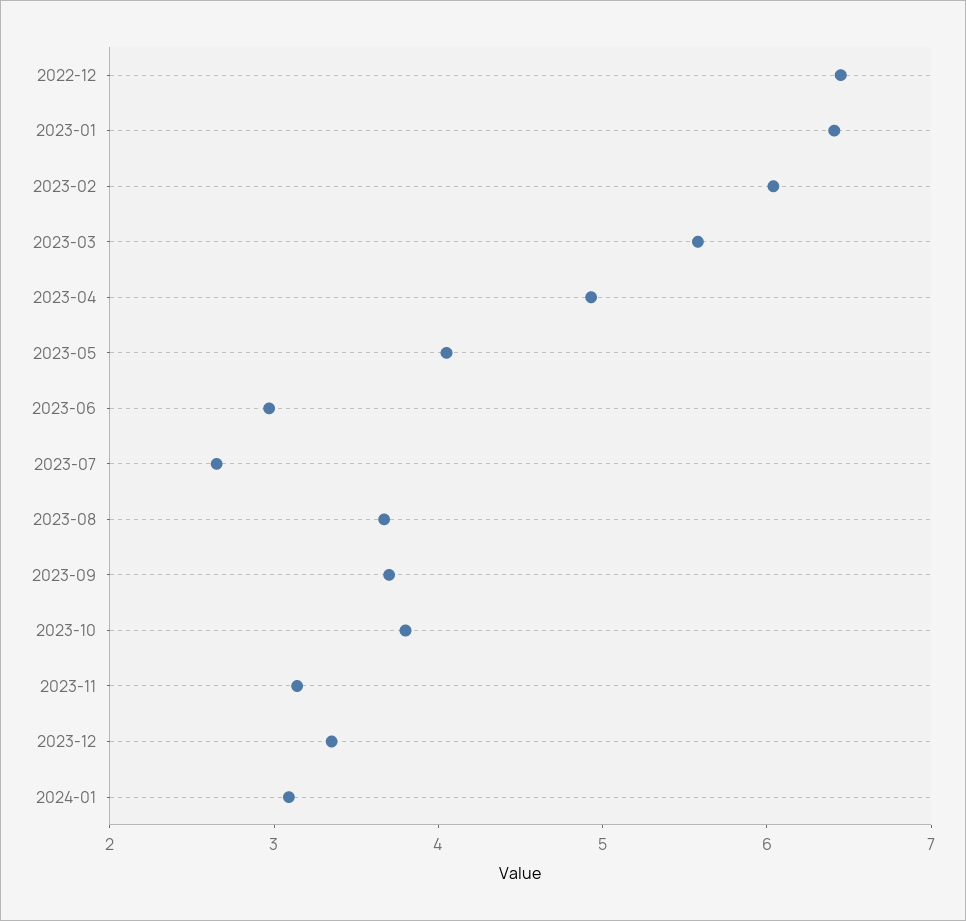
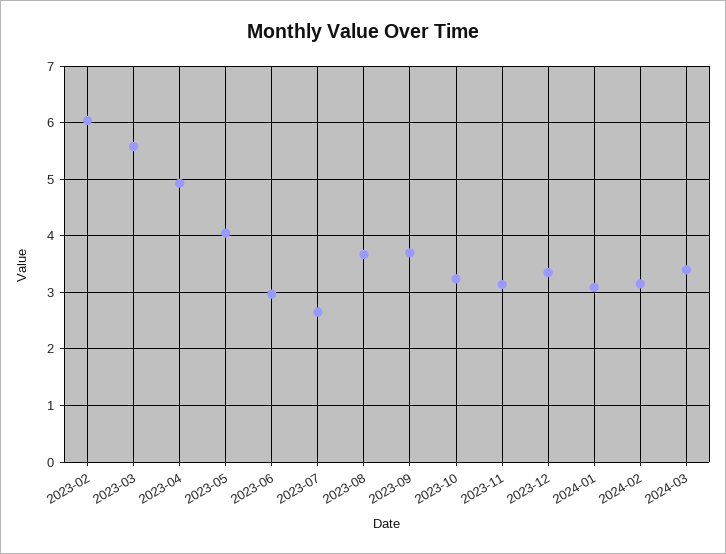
2022-12: 6.4 -> none
2023-01: 6.4 -> none
2023-10: 3.8 -> 3.2
2024-02: none -> 3.2
2024-03: none -> 3.4

